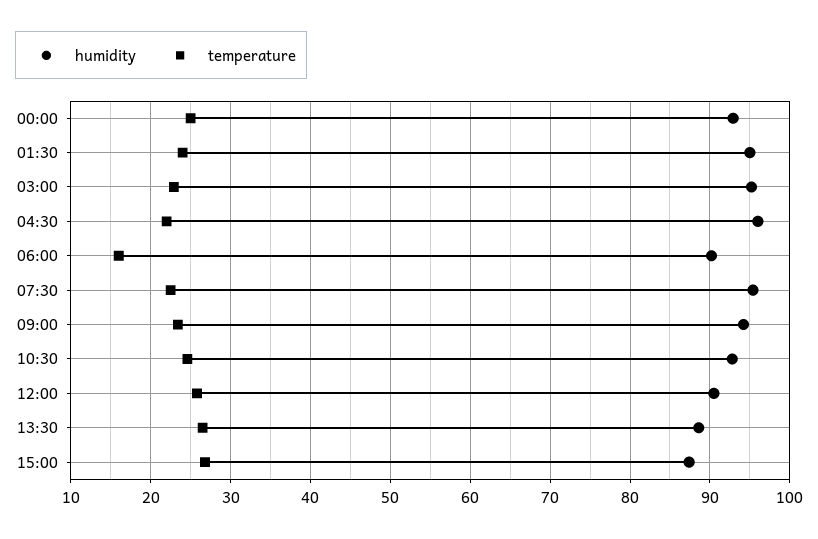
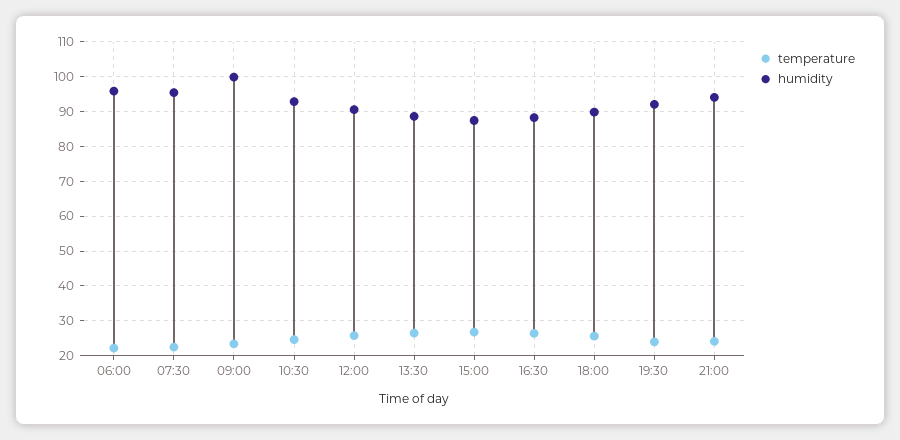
humidity, 00:00: 93 -> none
temperature, 00:00: 25 -> none
humidity, 01:30: 95 -> none
temperature, 01:30: 24 -> none
humidity, 03:00: 95 -> none
temperature, 03:00: 23 -> none
humidity, 04:30: 96 -> none
temperature, 04:30: 22 -> none
humidity, 06:00: 90 -> 96
temperature, 06:00: 16 -> 22
humidity, 09:00: 94 -> 100
temperature, 16:30: none -> 26
humidity, 16:30: none -> 88
temperature, 18:00: none -> 26
humidity, 18:00: none -> 90
temperature, 19:30: none -> 24
humidity, 19:30: none -> 92
temperature, 21:00: none -> 24
humidity, 21:00: none -> 94

